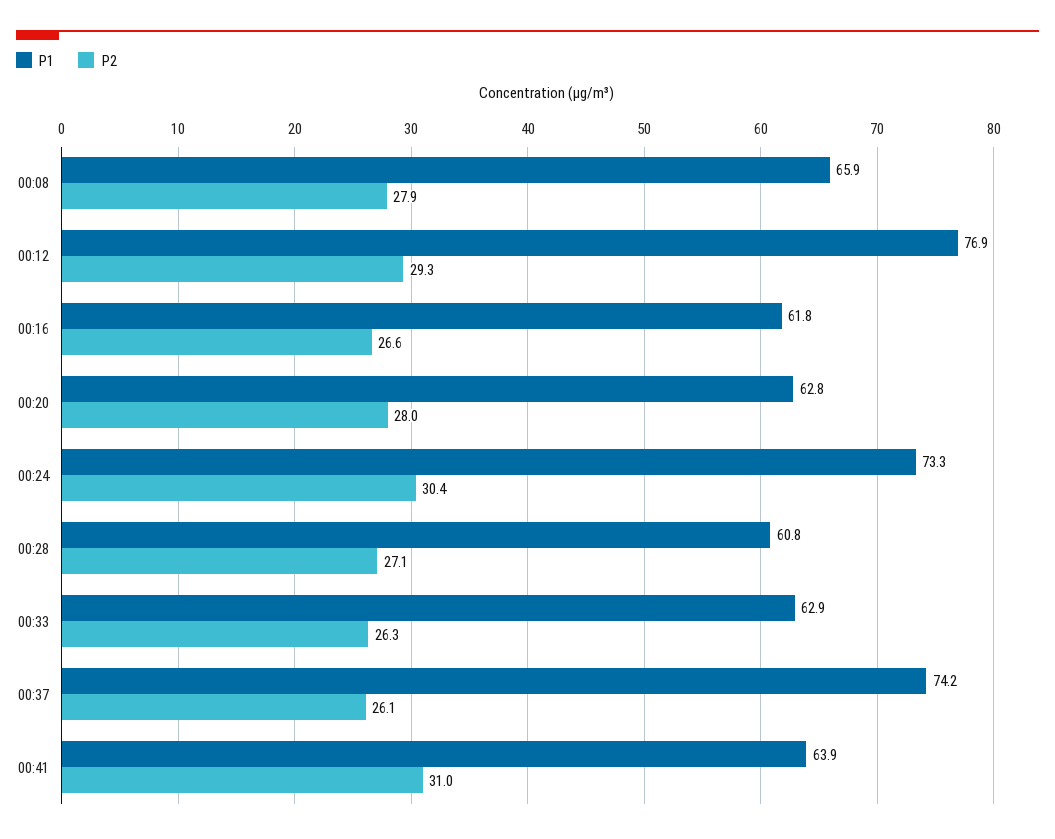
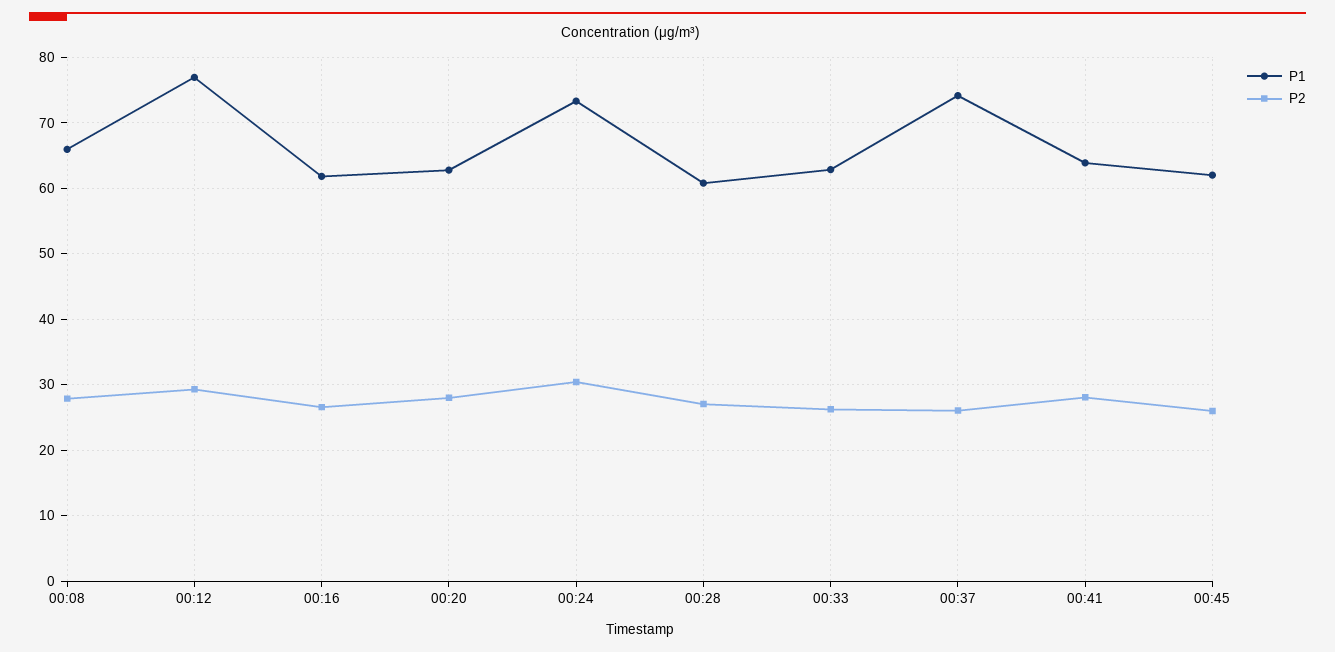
P2, 00:41: 31 -> 28
P1, 00:45: none -> 62
P2, 00:45: none -> 26

